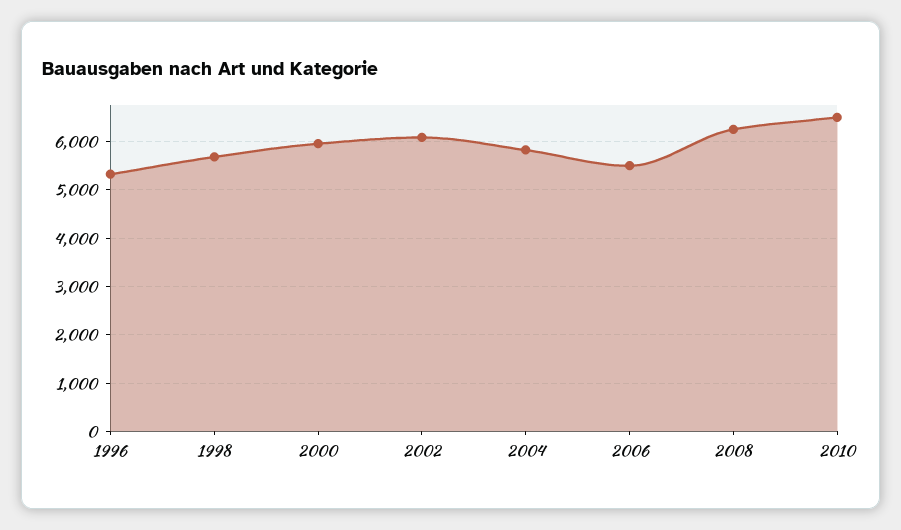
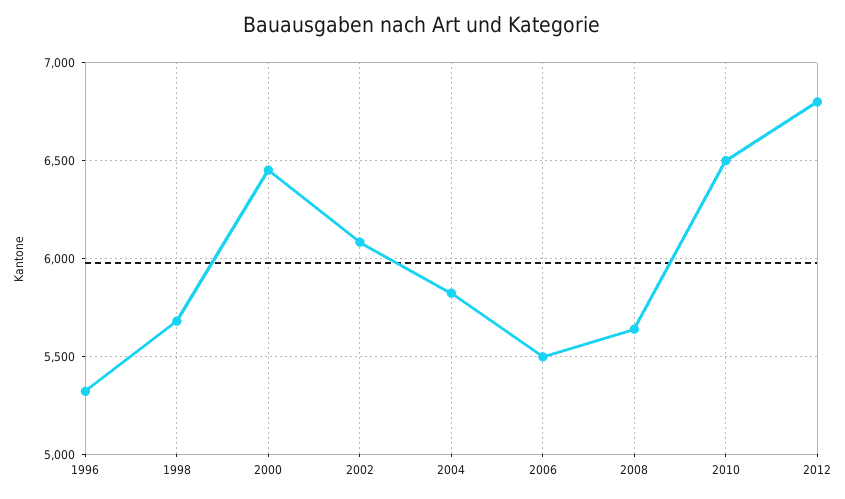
2000: 6000 -> 6450
2008: 6200 -> 5650
2012: none -> 6800

